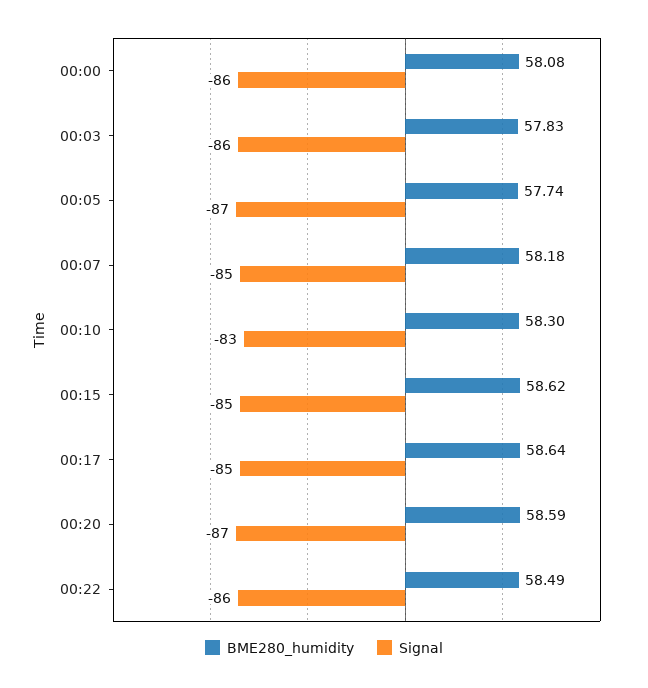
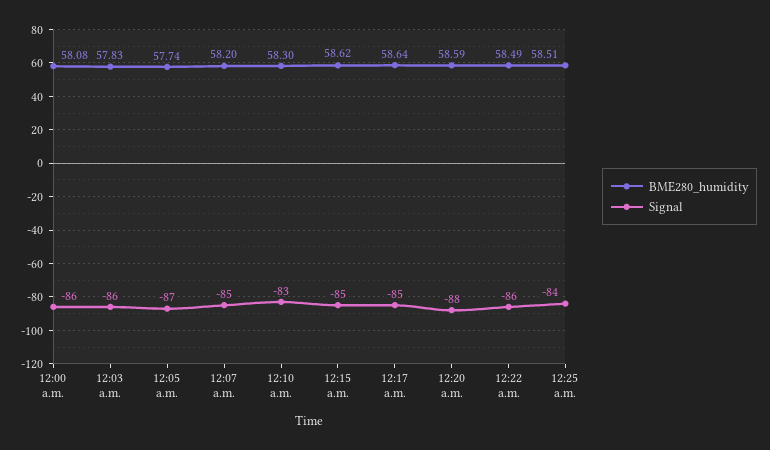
BME280_humidity, 00:07: 58.18 -> 58.2
Signal, 00:20: -87 -> -88
BME280_humidity, 12:25 a.m.: none -> 58.51
Signal, 12:25 a.m.: none -> -84

